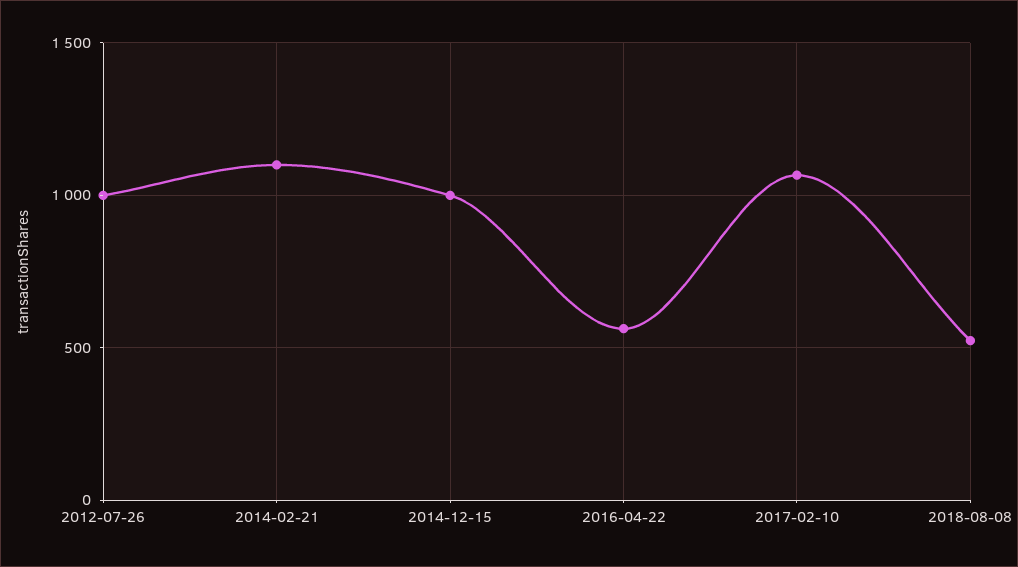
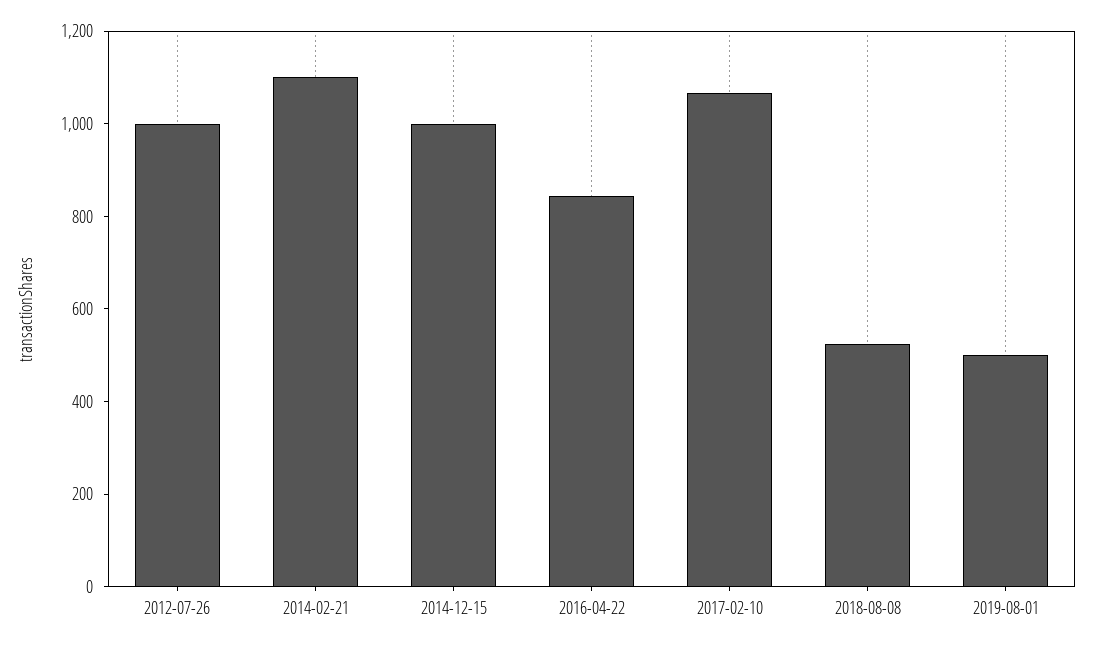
2016-04-22: 550 -> 850
2019-08-01: none -> 500

